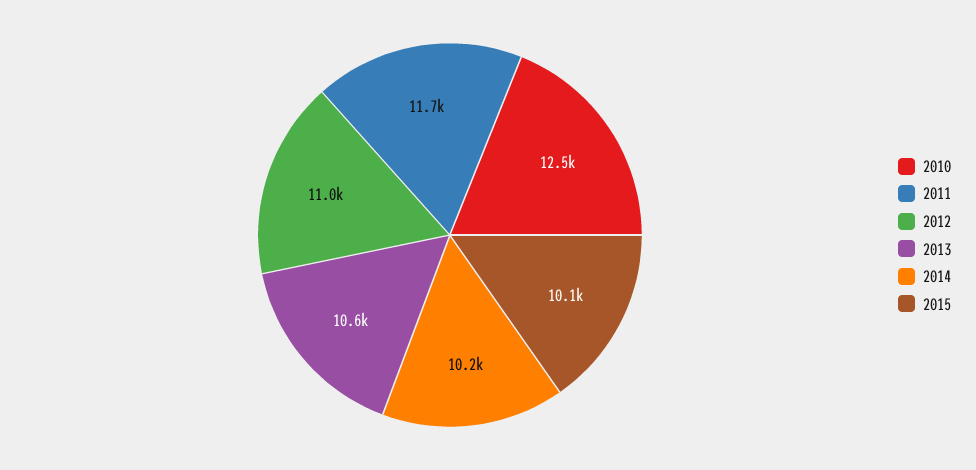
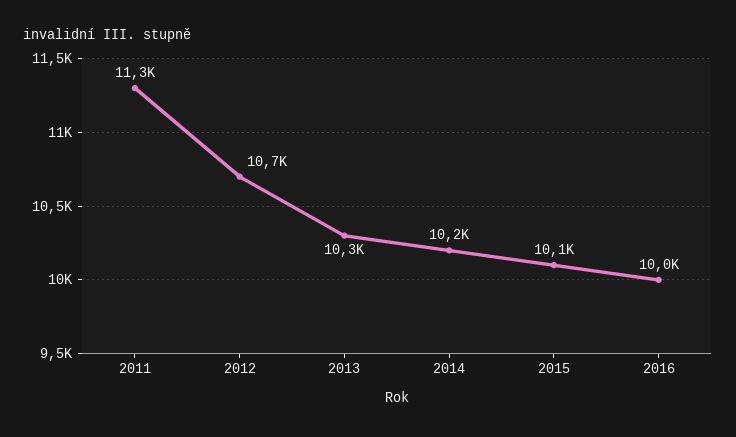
2010: 12500 -> none
2011: 11700 -> 11300
2012: 11000 -> 10700
2013: 10600 -> 10300
2016: none -> 10000

